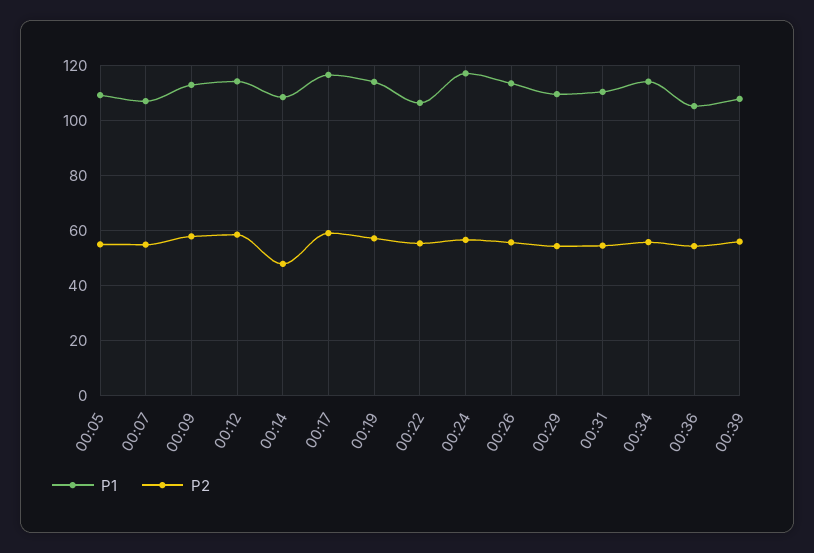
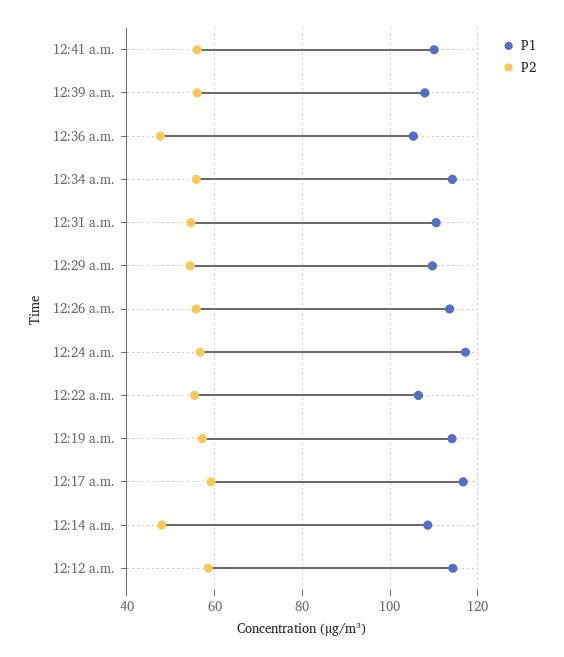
P1, 00:05: 110 -> none
P2, 00:05: 55 -> none
P1, 00:07: 107.5 -> none
P2, 00:07: 55 -> none
P1, 00:09: 112.5 -> none
P2, 00:09: 57.5 -> none
P2, 00:36: 55 -> 48
P1, 12:41 a.m.: none -> 110
P2, 12:41 a.m.: none -> 56

